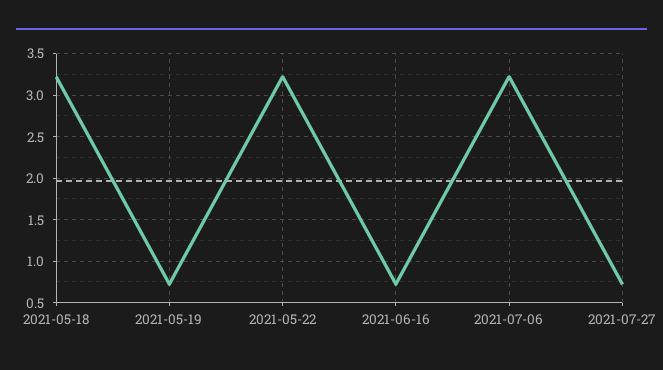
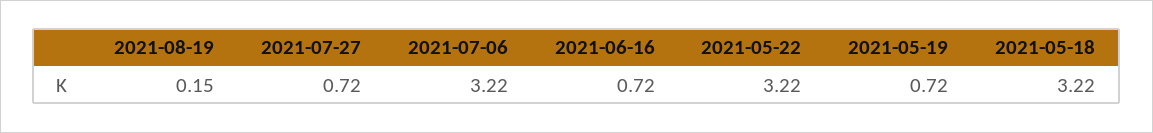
2021-08-19: none -> 0.15

